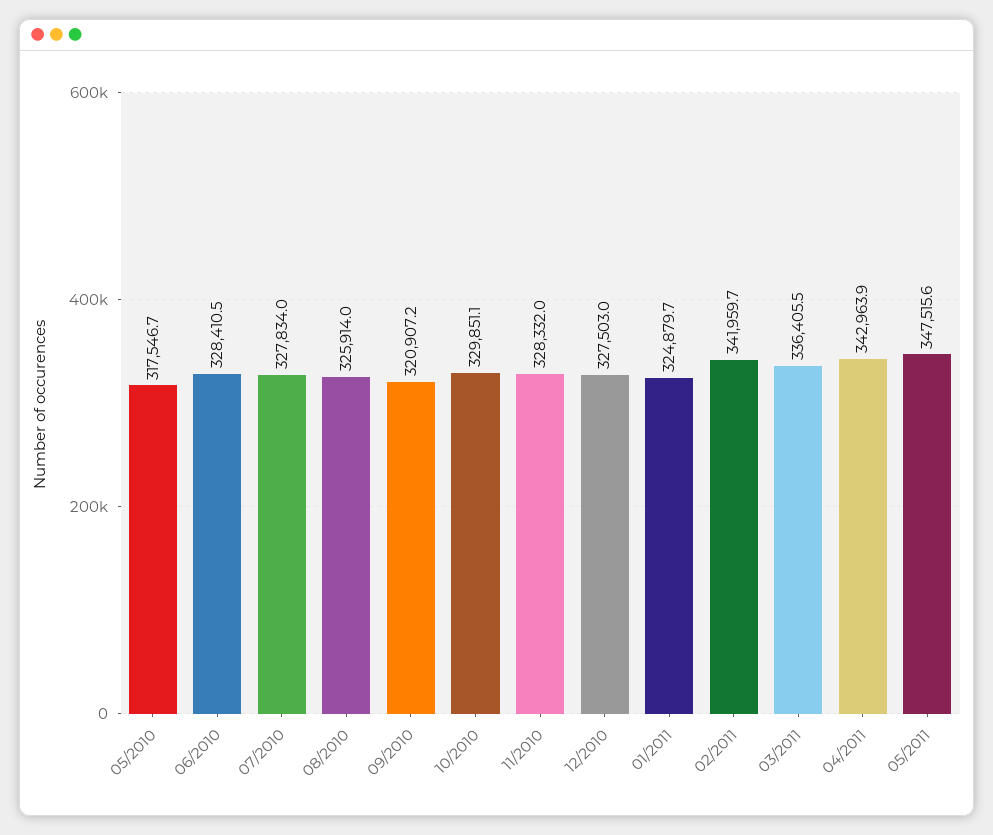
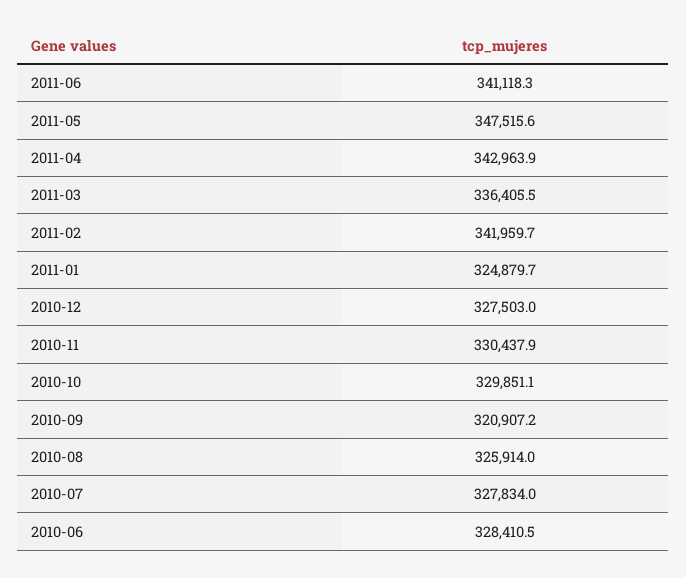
05/2010: 317546.7 -> none
11/2010: 328332 -> 330437.9
2011-06: none -> 341118.3

